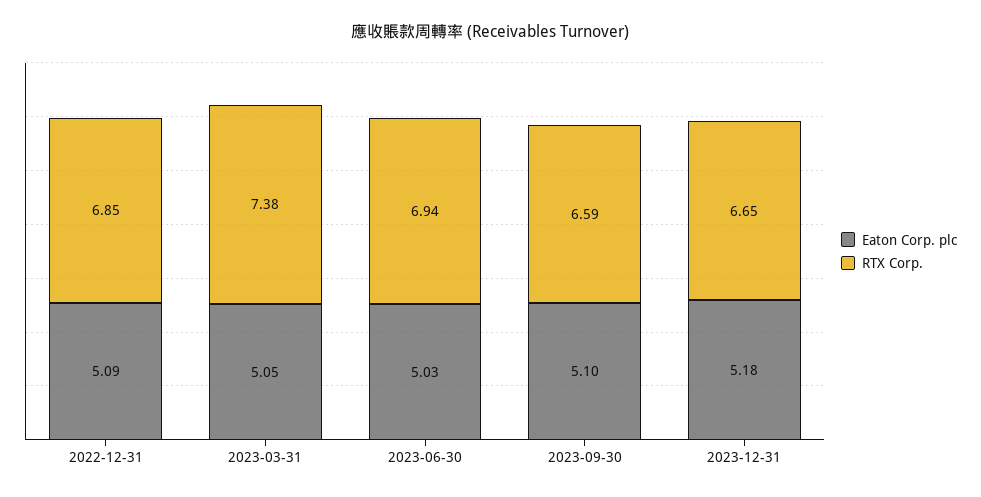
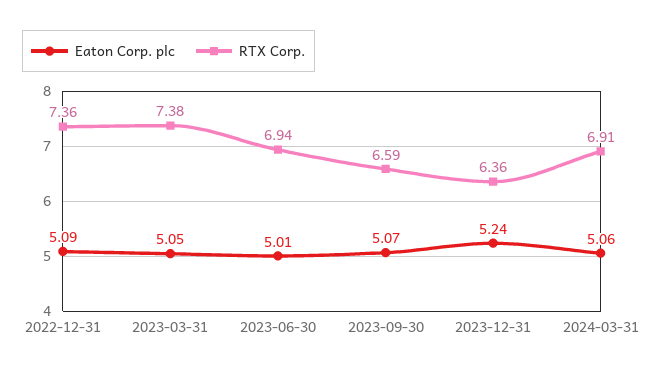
RTX Corp., 2022-12-31: 6.85 -> 7.36
Eaton Corp. plc, 2023-06-30: 5.03 -> 5.01
Eaton Corp. plc, 2023-09-30: 5.1 -> 5.07
Eaton Corp. plc, 2023-12-31: 5.18 -> 5.24
RTX Corp., 2023-12-31: 6.65 -> 6.36
Eaton Corp. plc, 2024-03-31: none -> 5.06
RTX Corp., 2024-03-31: none -> 6.91

